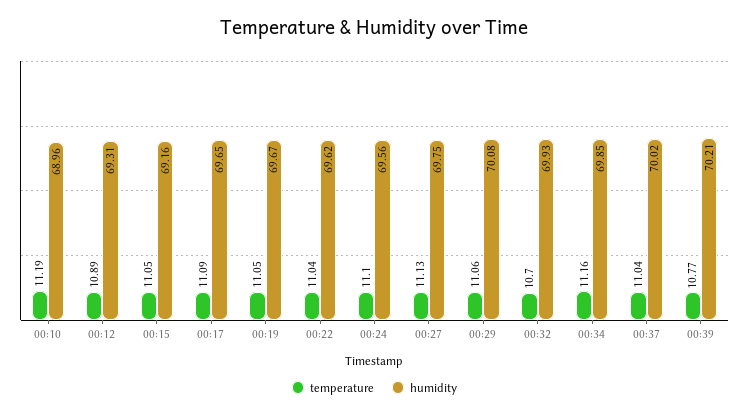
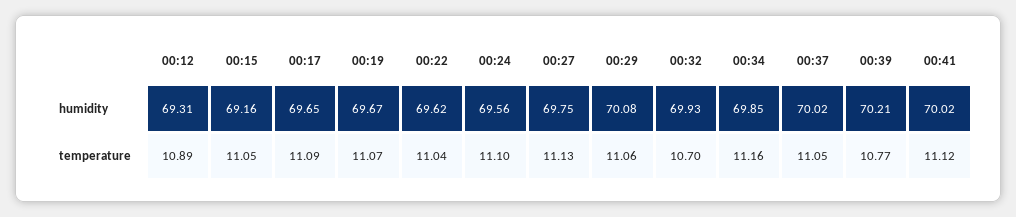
temperature, 00:10: 11.19 -> none
humidity, 00:10: 68.96 -> none
temperature, 00:19: 11.05 -> 11.07
temperature, 00:37: 11.04 -> 11.05
humidity, 00:41: none -> 70.02
temperature, 00:41: none -> 11.12

